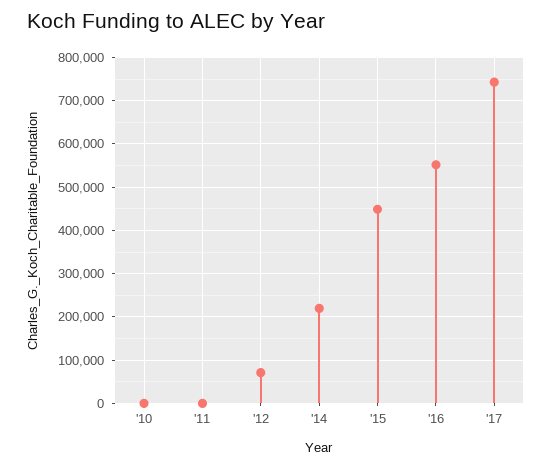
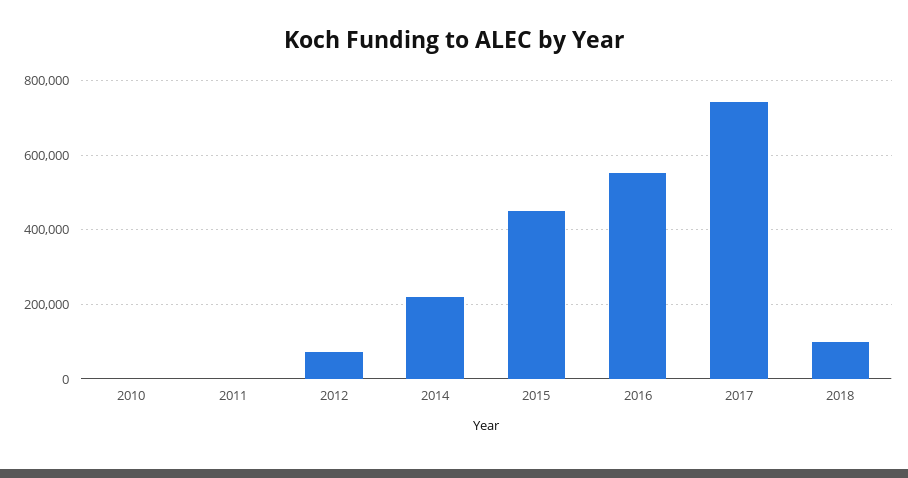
2018: none -> 100000

